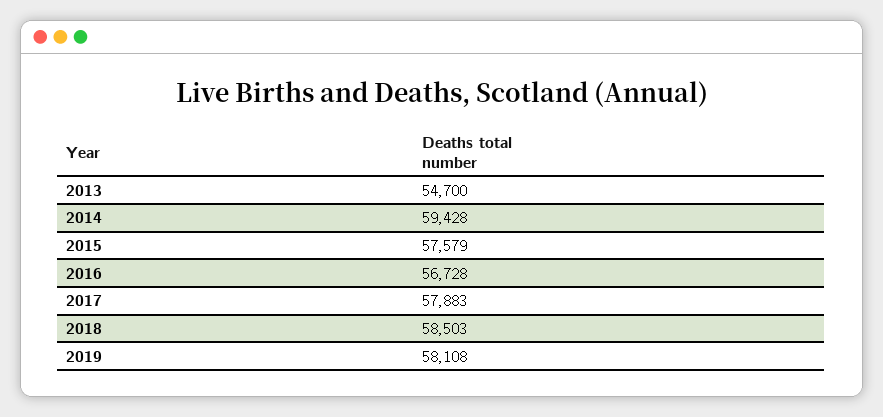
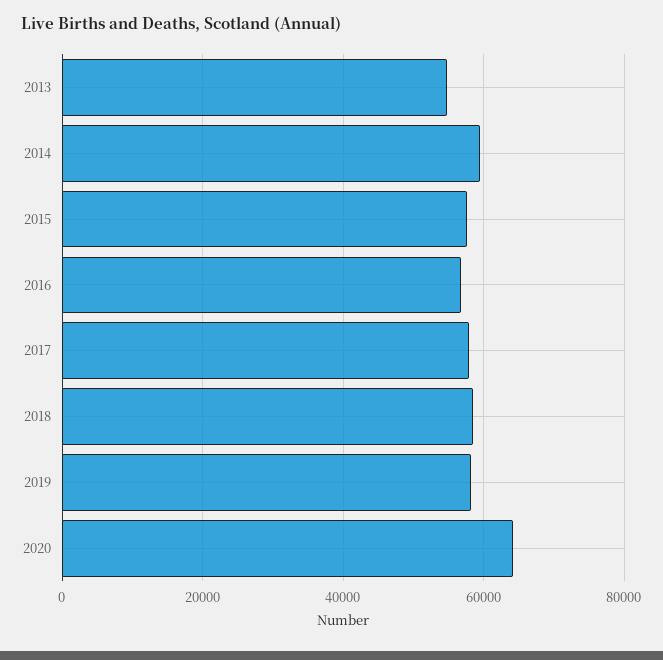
2020: none -> 64000

